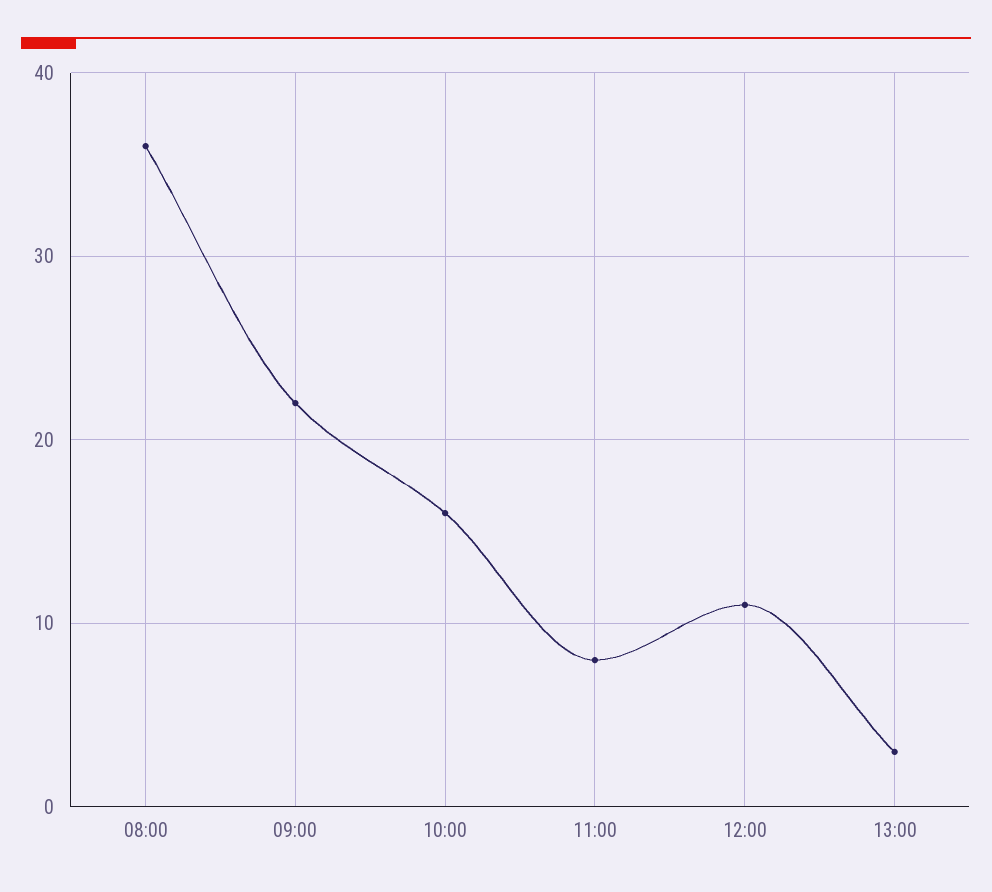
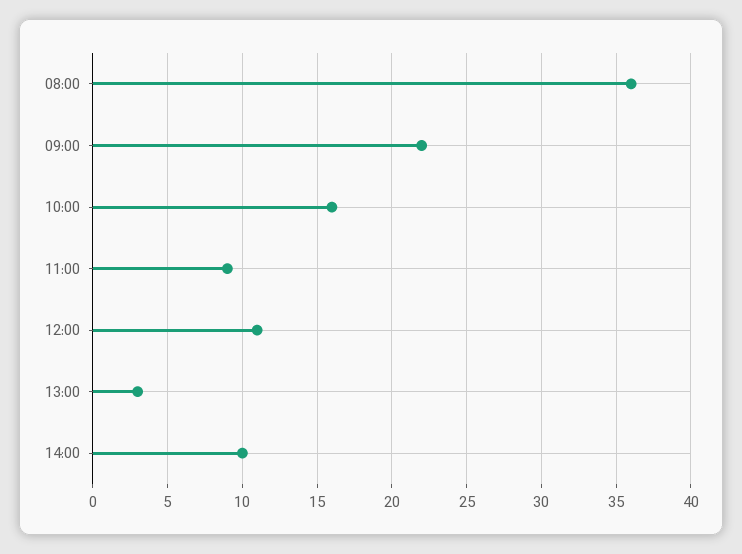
11:00: 8 -> 9
14:00: none -> 10

